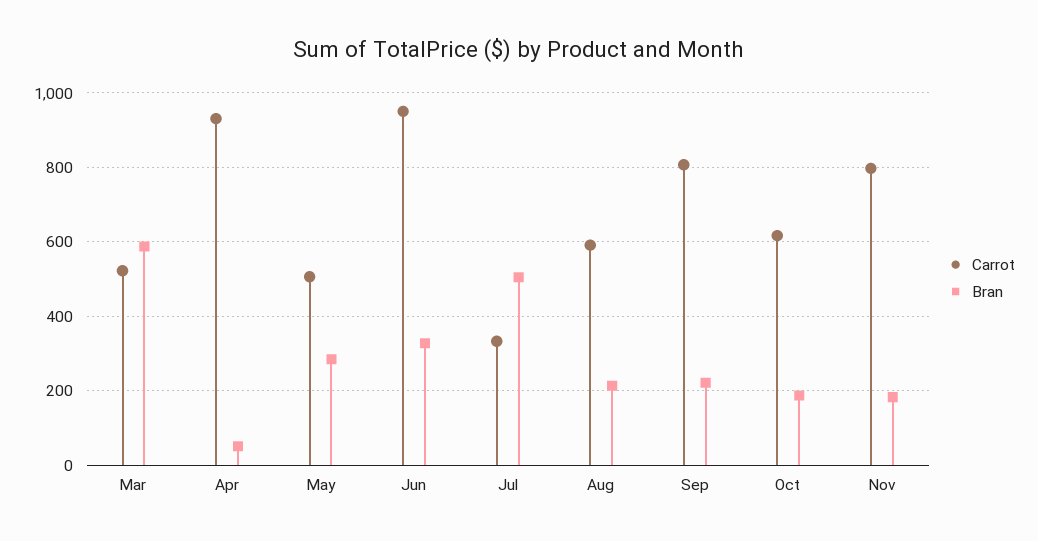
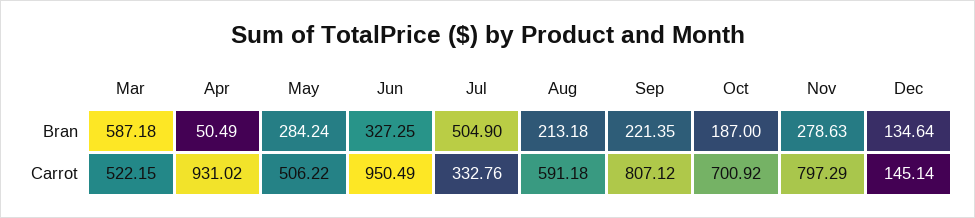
Carrot, Oct: 620 -> 700.92
Bran, Nov: 180 -> 278.63
Bran, Dec: none -> 134.64
Carrot, Dec: none -> 145.14

